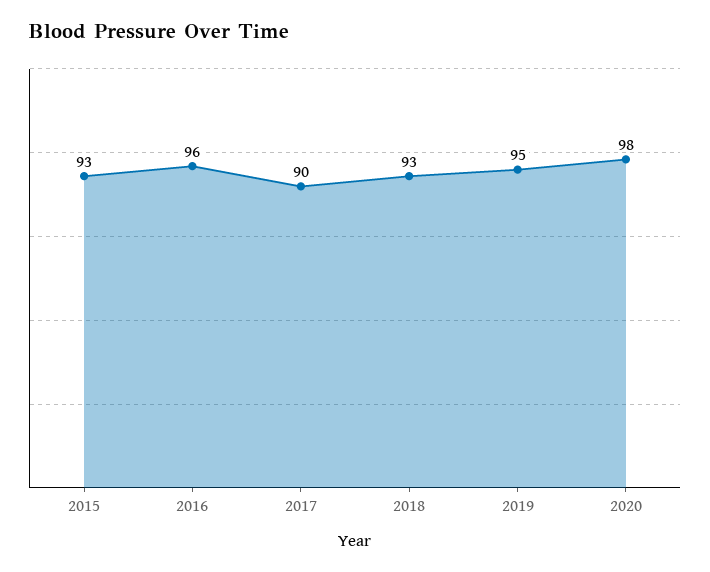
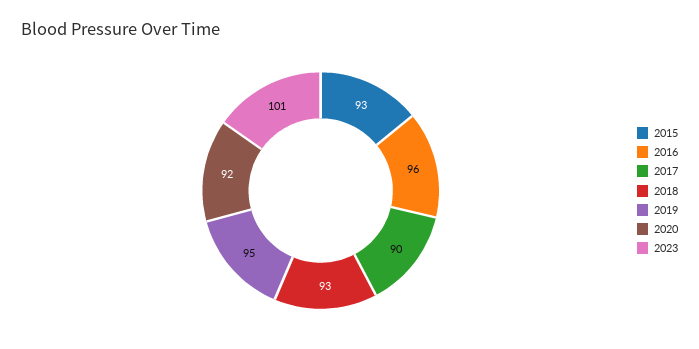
2020: 98 -> 92
2023: none -> 101

